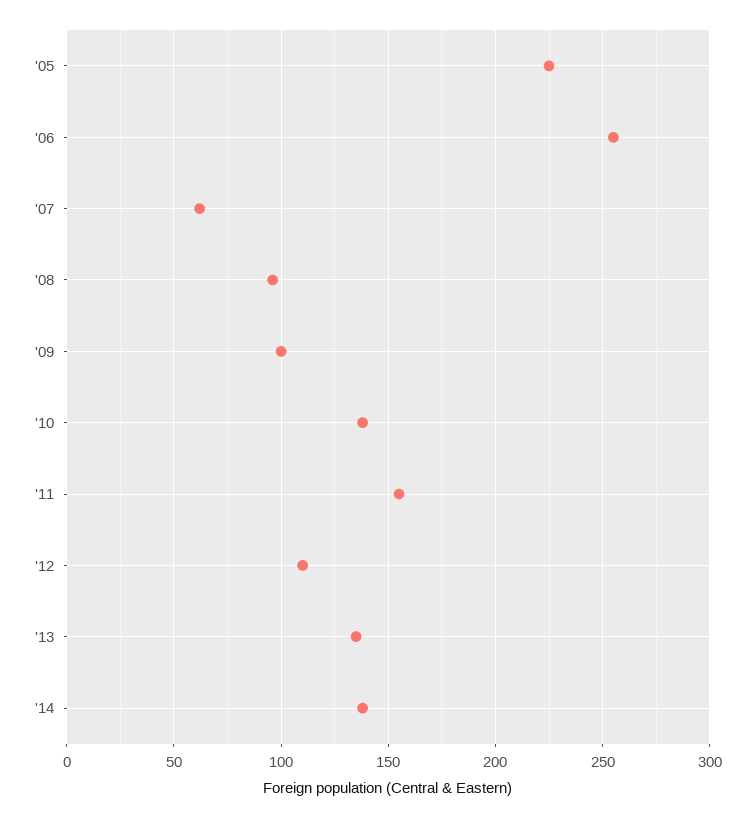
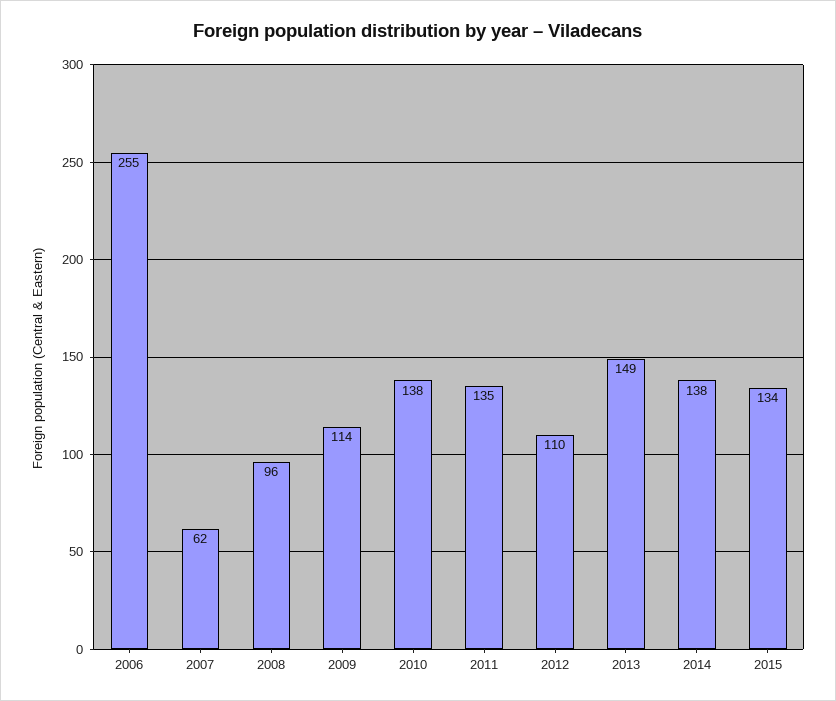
'05: 225 -> none
'09: 100 -> 114
'11: 155 -> 135
'13: 135 -> 149
2015: none -> 134

